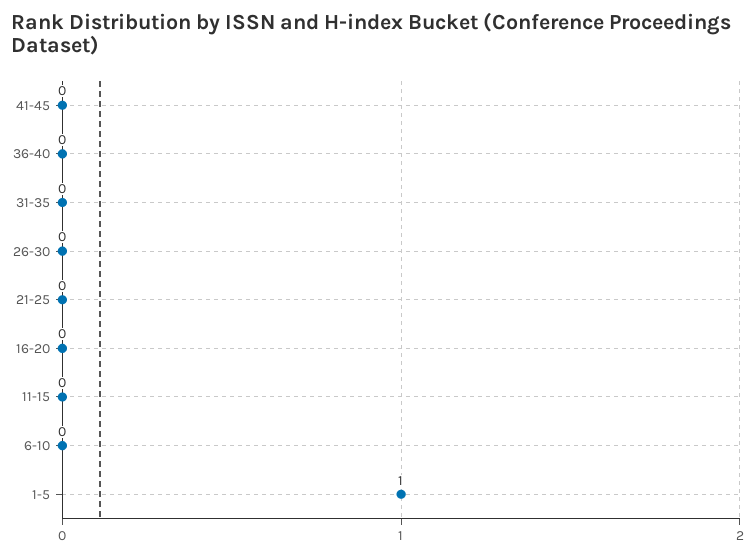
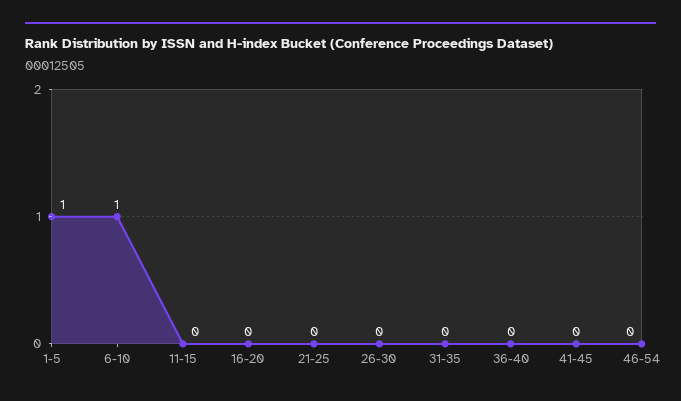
6-10: 0 -> 1
46-54: none -> 0

